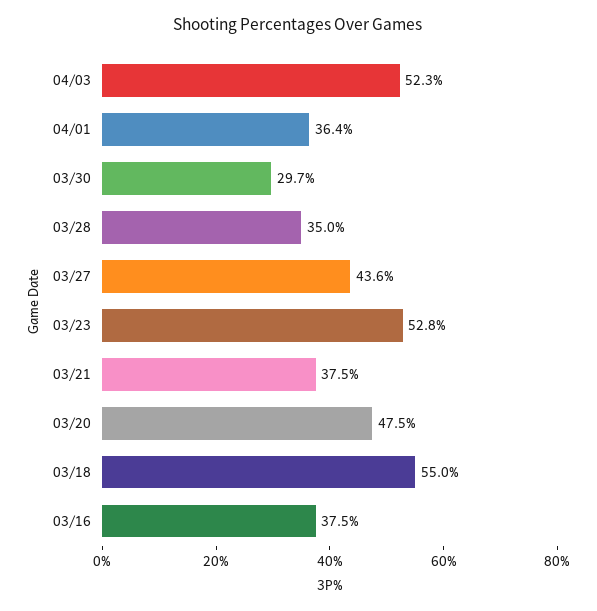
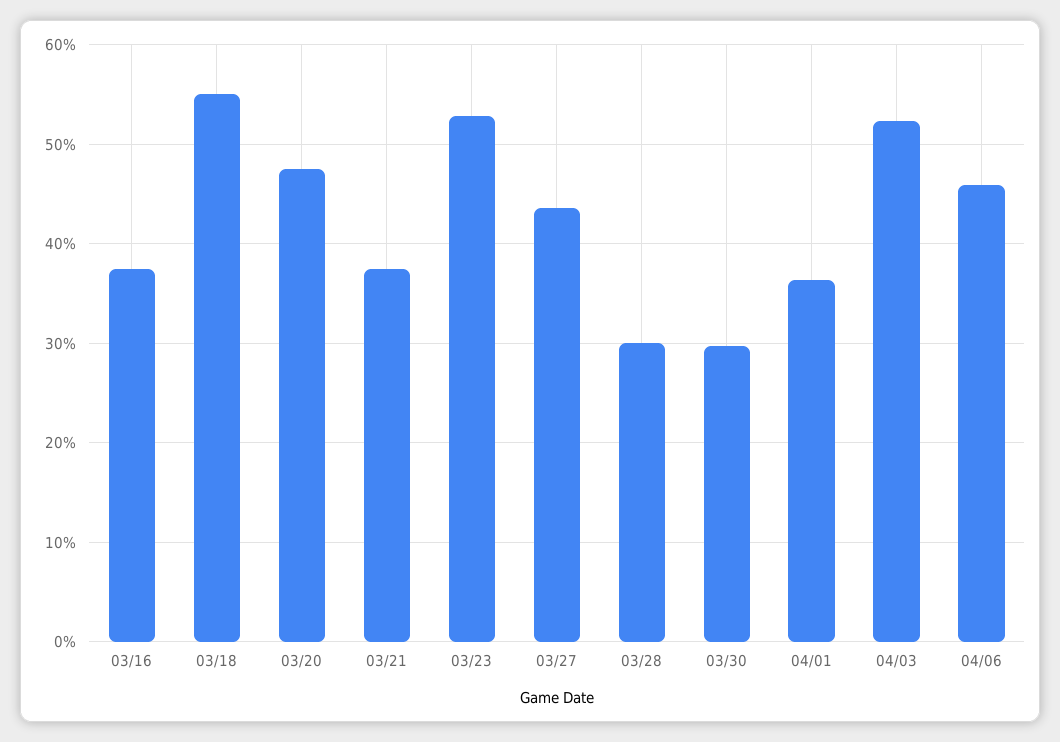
03/28: 35 -> 30
04/06: none -> 46

